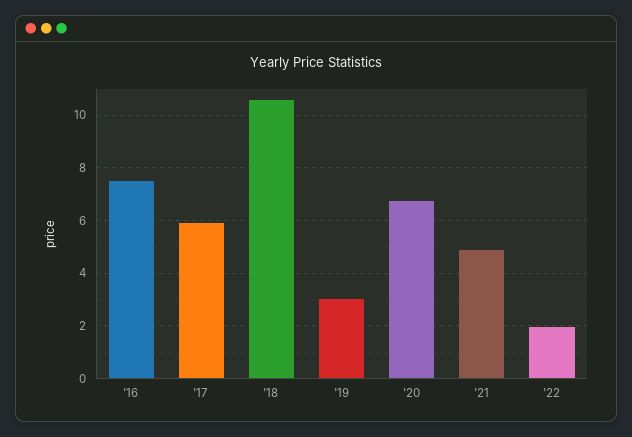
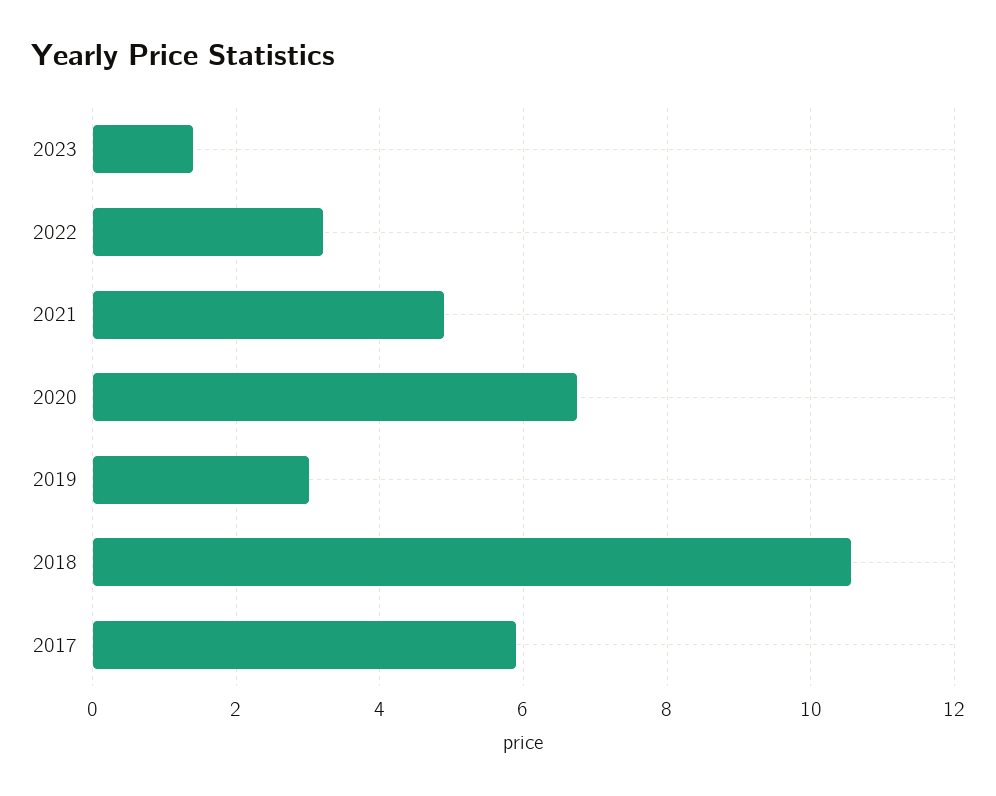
'16: 7.5 -> none
'22: 2 -> 3.2
2023: none -> 1.4

